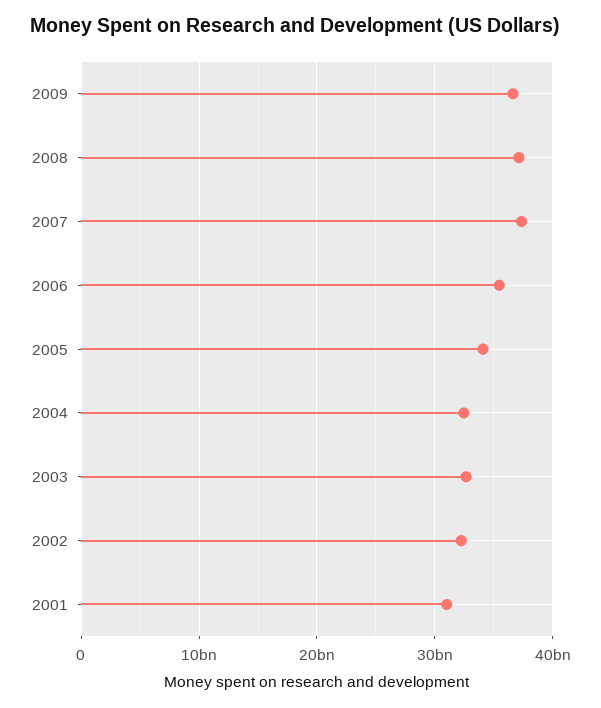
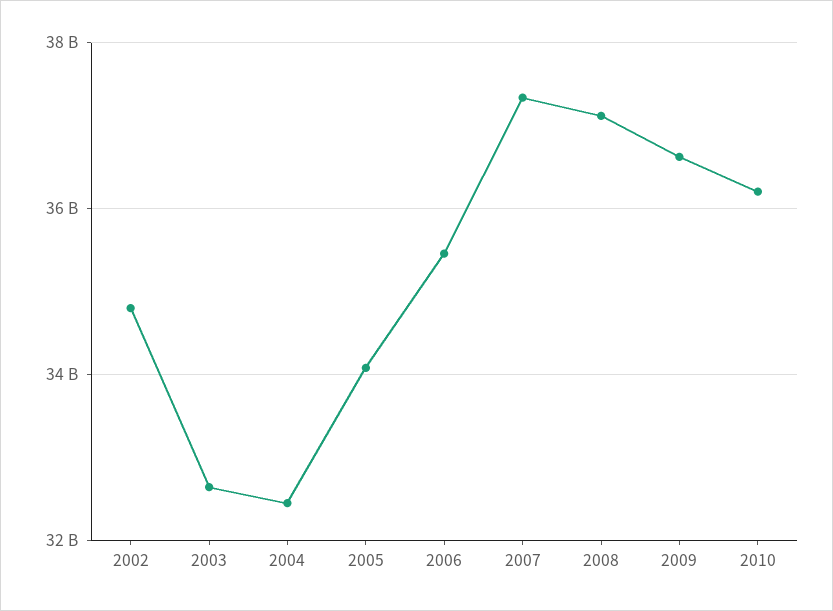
2002: 32000000000 -> 34800000000
2001: 31000000000 -> none
2010: none -> 36200000000

